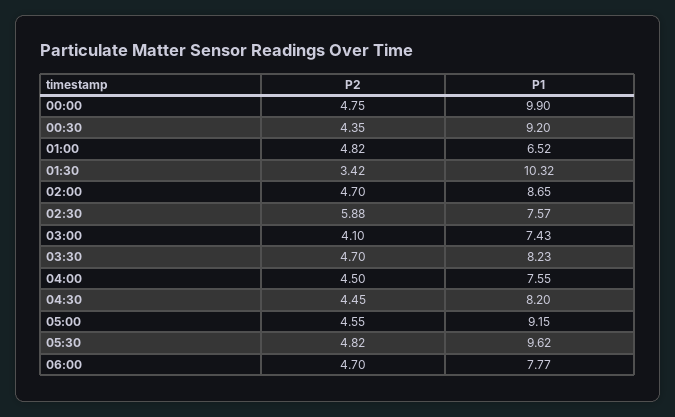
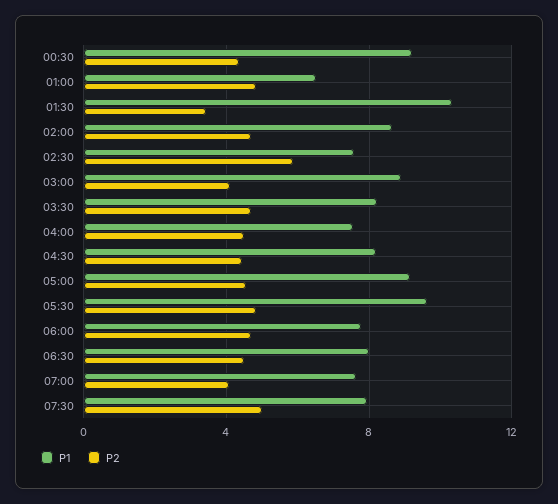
P2, 00:00: 4.75 -> none
P1, 00:00: 9.9 -> none
P1, 03:00: 7.43 -> 9
P1, 06:30: none -> 8
P2, 06:30: none -> 4.5
P1, 07:00: none -> 7.5
P2, 07:00: none -> 4
P1, 07:30: none -> 8
P2, 07:30: none -> 5

